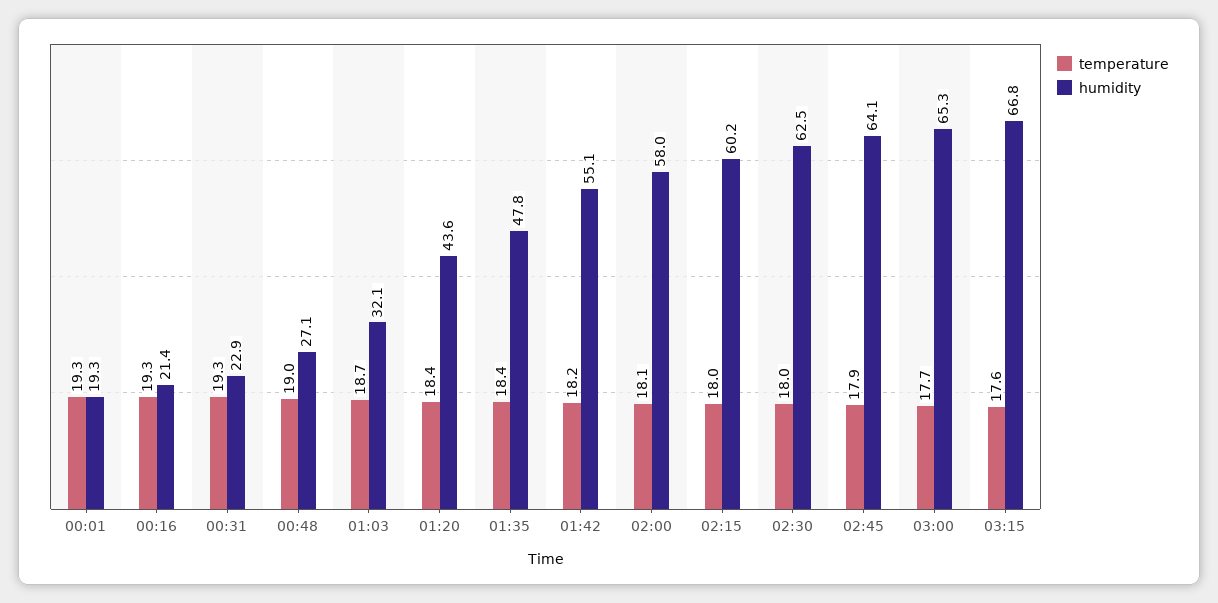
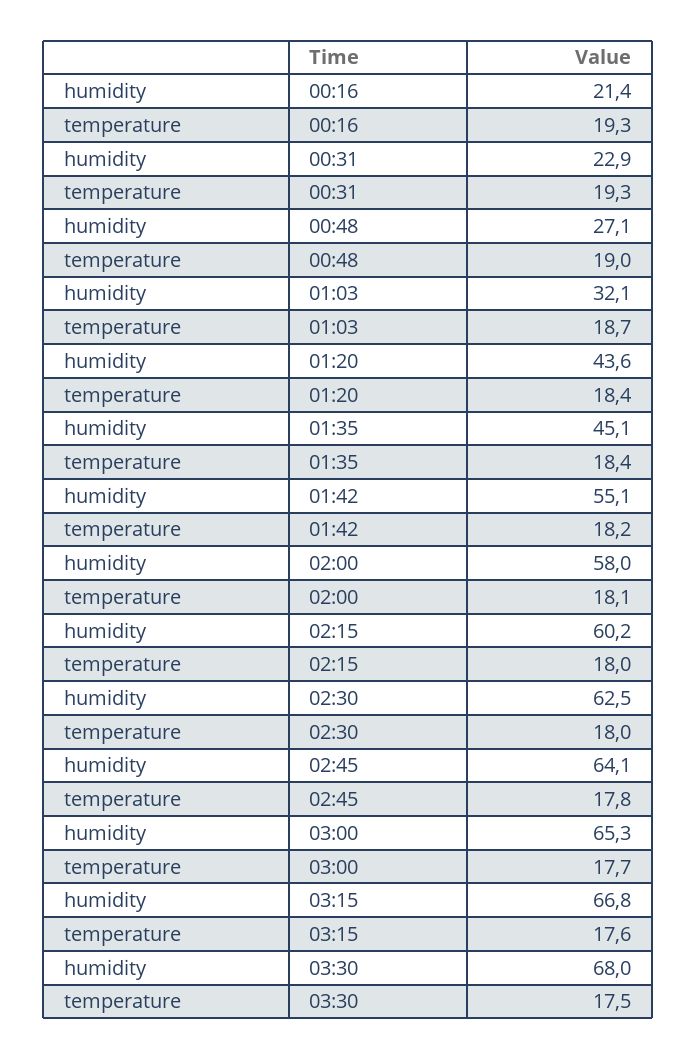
temperature, 00:01: 19.3 -> none
humidity, 00:01: 19.3 -> none
humidity, 01:35: 47.8 -> 45.1
temperature, 02:45: 17.9 -> 17.8
humidity, 03:30: none -> 68
temperature, 03:30: none -> 17.5

